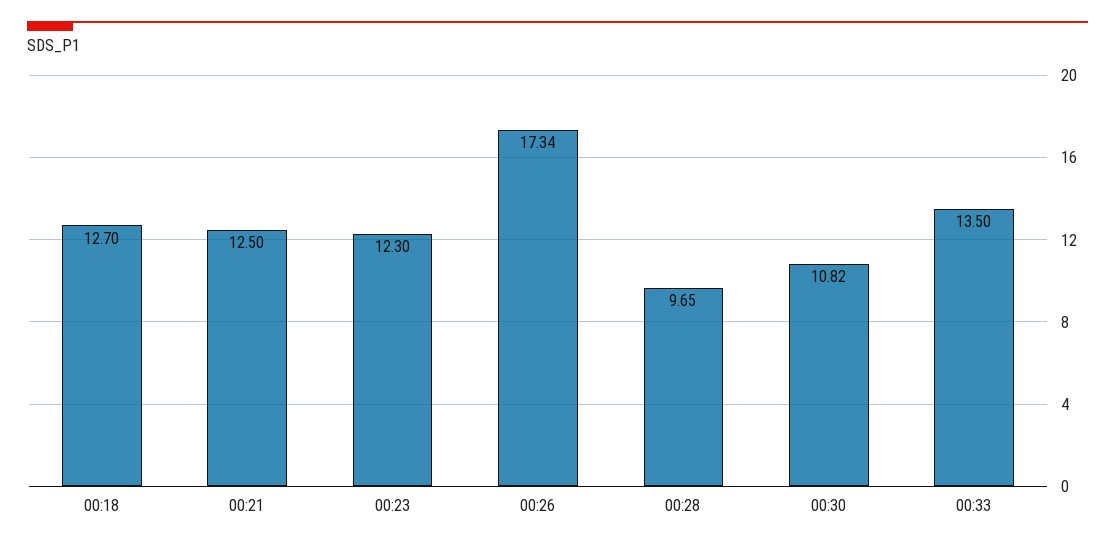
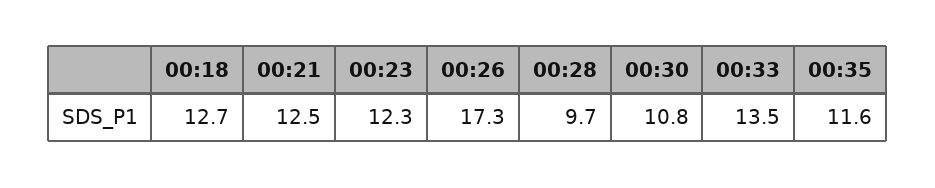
00:35: none -> 11.6

